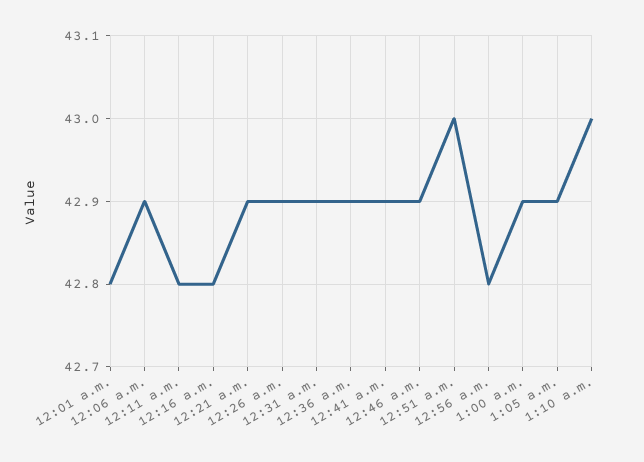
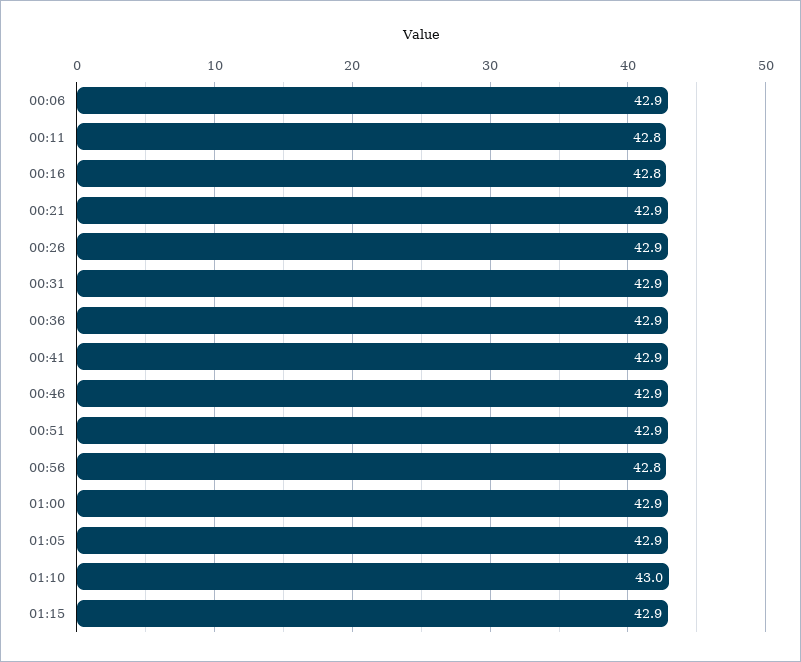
12:01 a.m.: 42.8 -> none
12:51 a.m.: 43 -> 42.9
01:15: none -> 42.9

